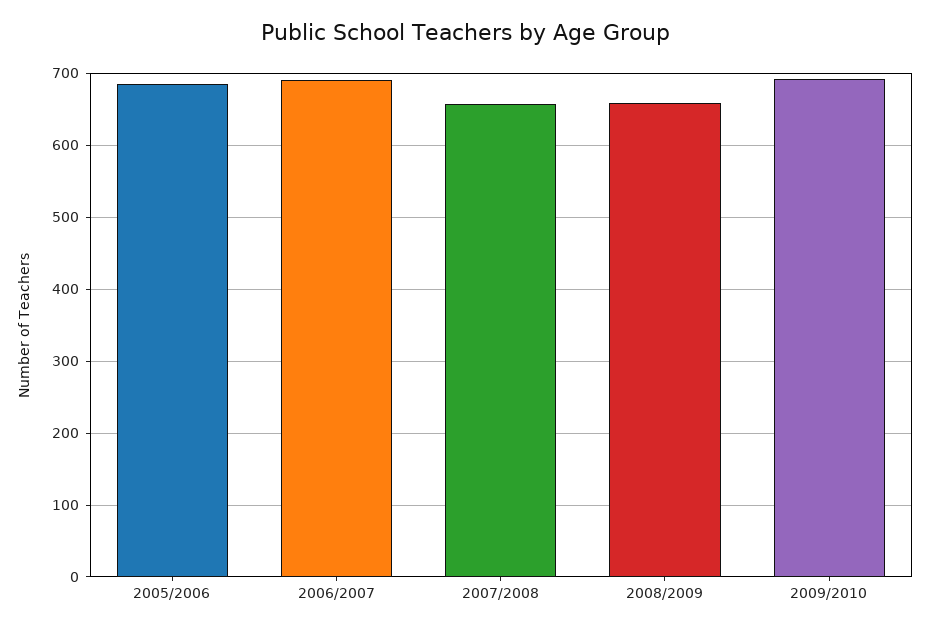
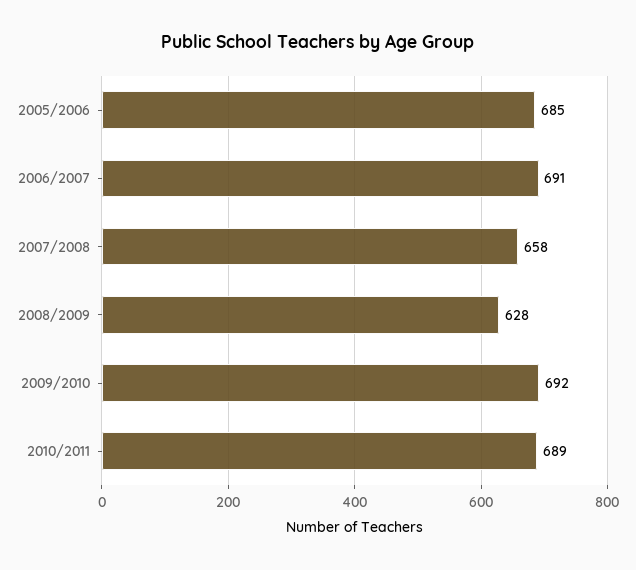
2008/2009: 660 -> 628
2010/2011: none -> 689

